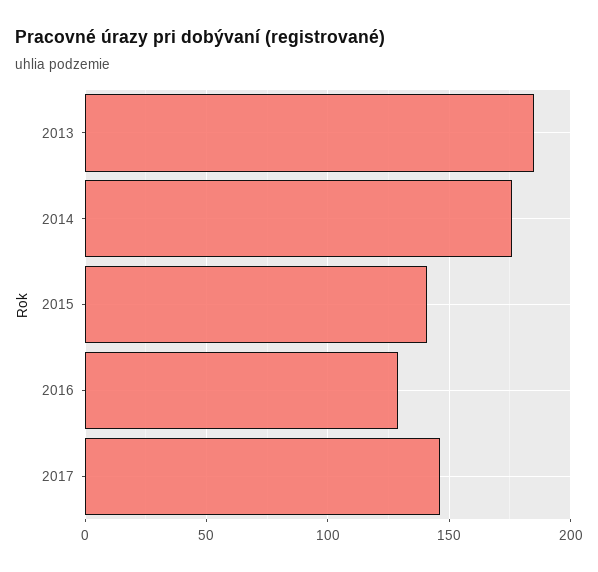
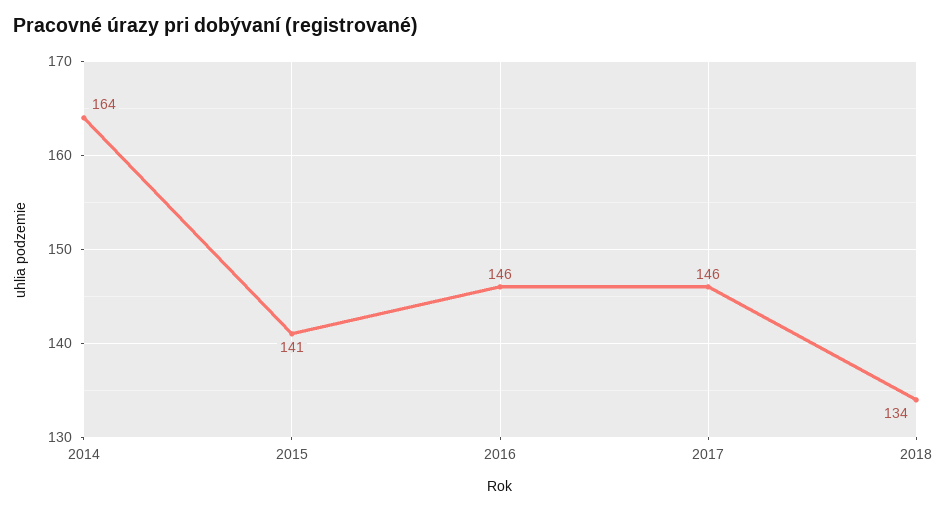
2013: 185 -> none
2014: 175 -> 164
2016: 130 -> 146
2018: none -> 134

